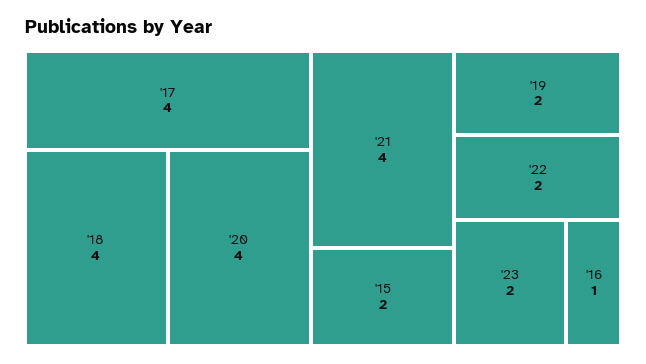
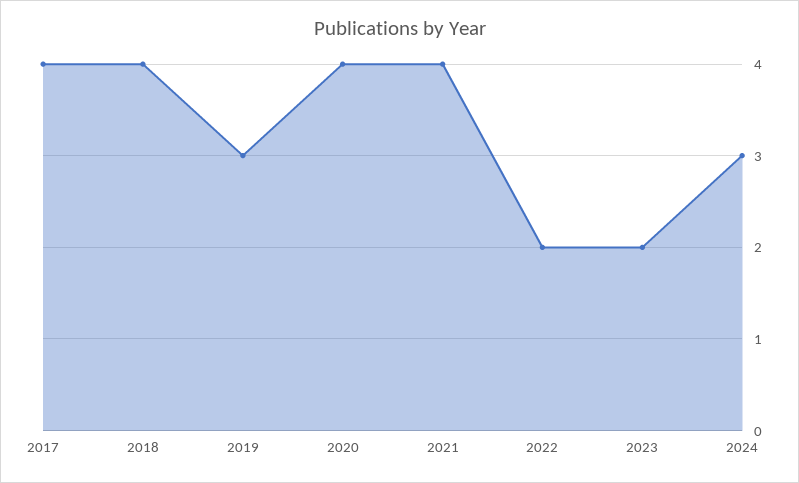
'15: 2 -> none
'19: 2 -> 3
'16: 1 -> none
2024: none -> 3

